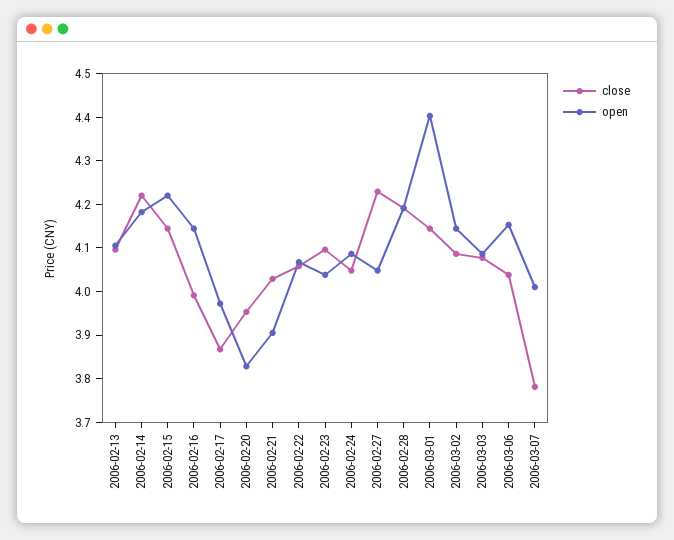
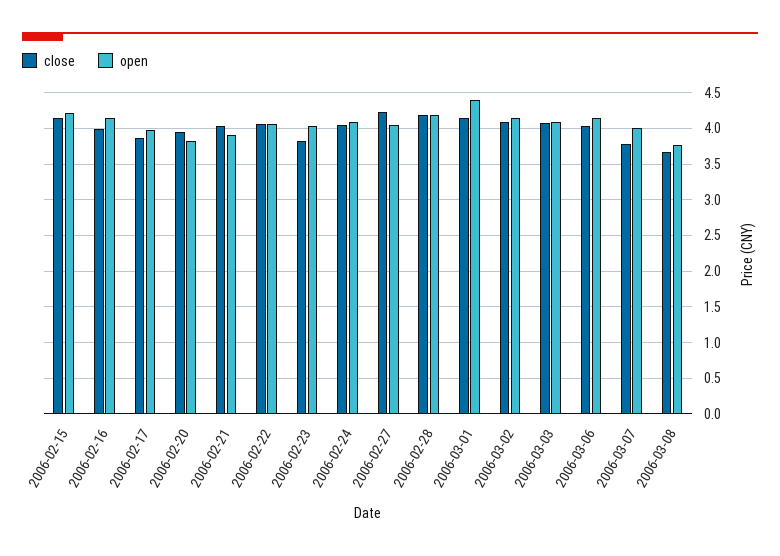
close, 2006-02-13: 4.1 -> none
open, 2006-02-13: 4.1 -> none
close, 2006-02-14: 4.22 -> none
open, 2006-02-14: 4.18 -> none
close, 2006-02-23: 4.1 -> 3.8
close, 2006-03-08: none -> 3.7
open, 2006-03-08: none -> 3.8

